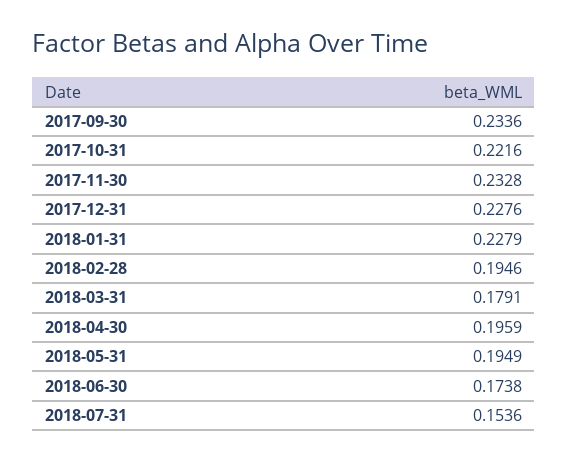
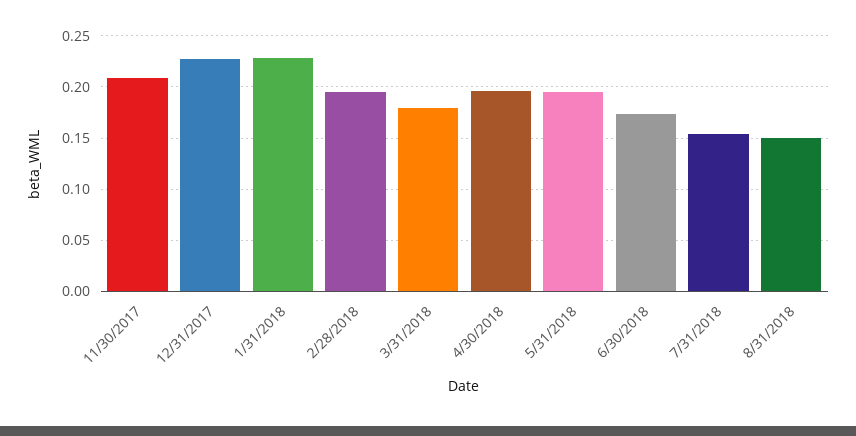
2017-09-30: 0.2336 -> none
2017-10-31: 0.2216 -> none
2017-11-30: 0.2328 -> 0.21
8/31/2018: none -> 0.15

